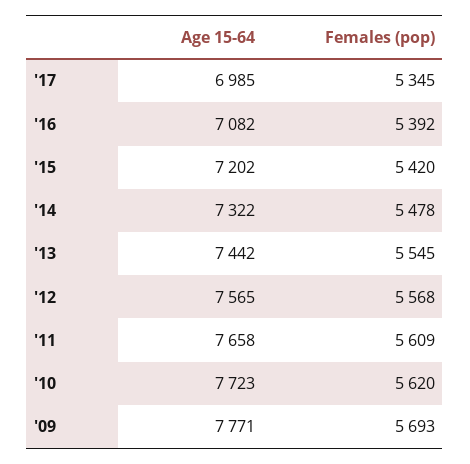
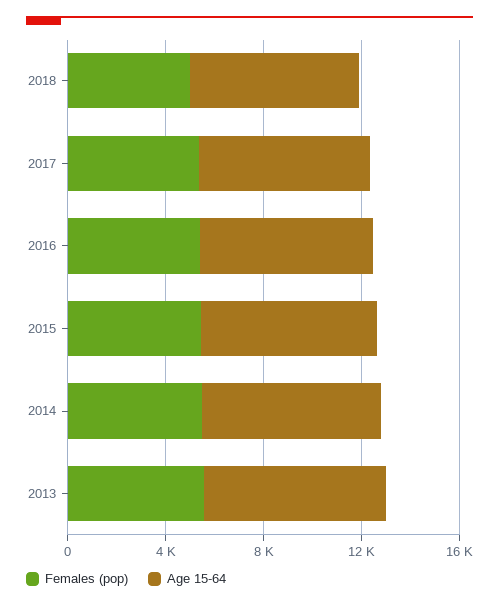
Age 15-64, '12: 7565 -> none
Females (pop), '12: 5568 -> none
Age 15-64, '11: 7658 -> none
Females (pop), '11: 5609 -> none
Age 15-64, '10: 7723 -> none
Females (pop), '10: 5620 -> none
Age 15-64, '09: 7771 -> none
Females (pop), '09: 5693 -> none
Females (pop), 2018: none -> 5000
Age 15-64, 2018: none -> 7000

